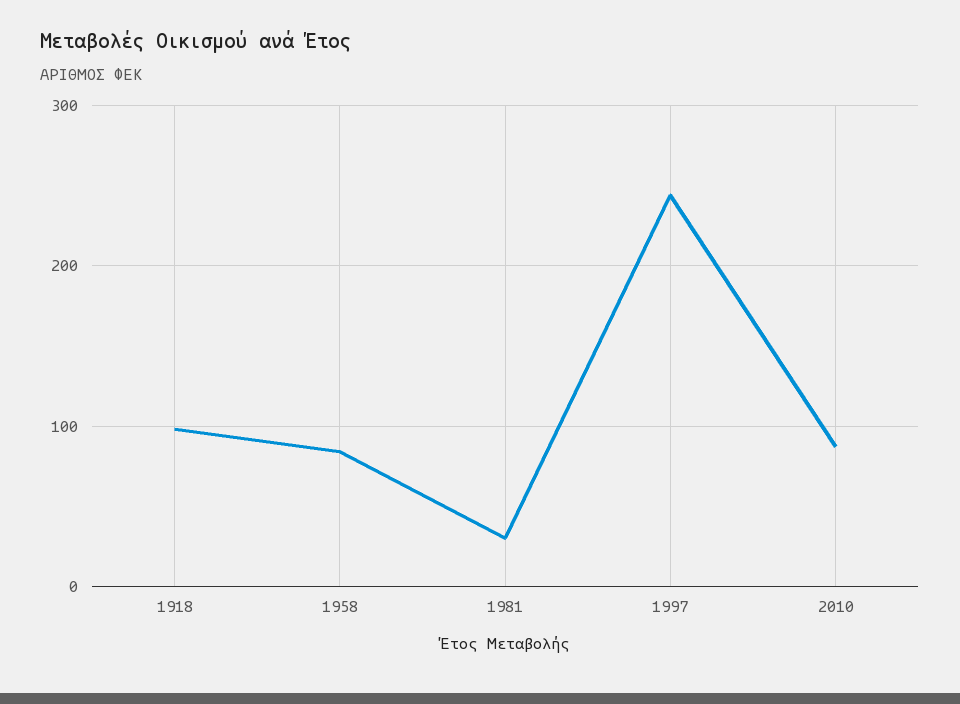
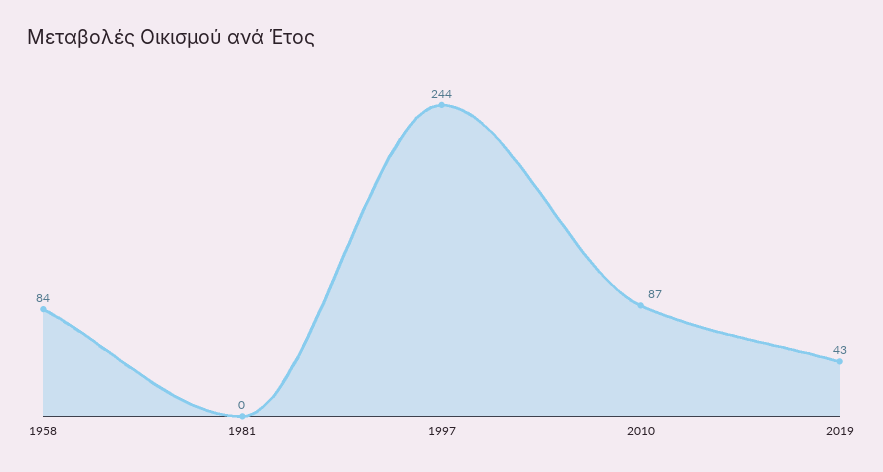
1918: 100 -> none
1981: 30 -> 0
2019: none -> 43

